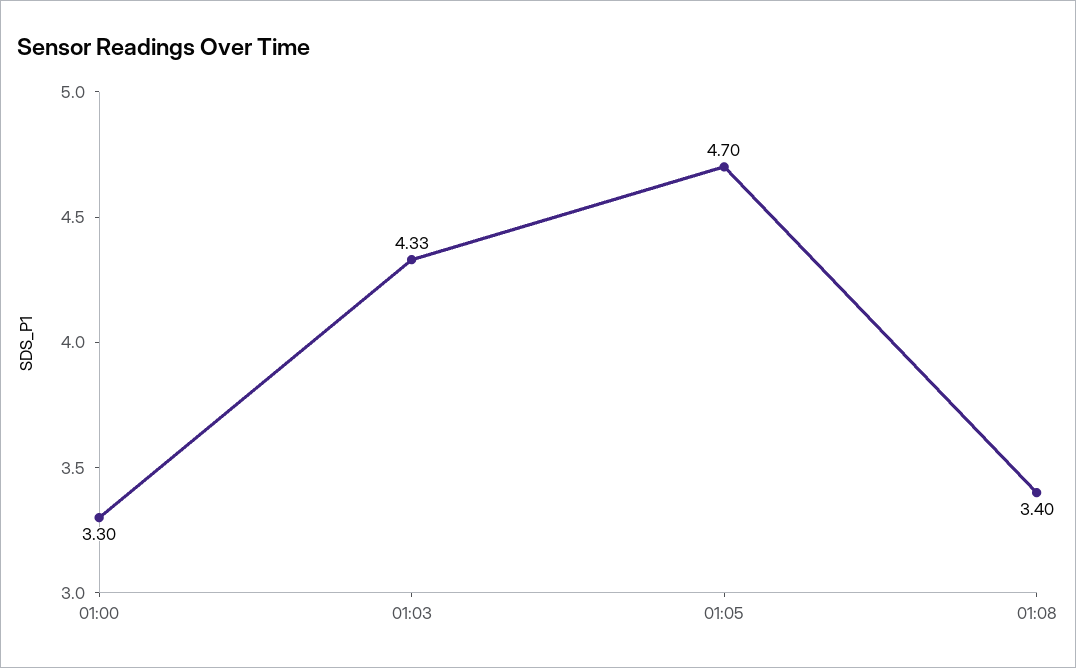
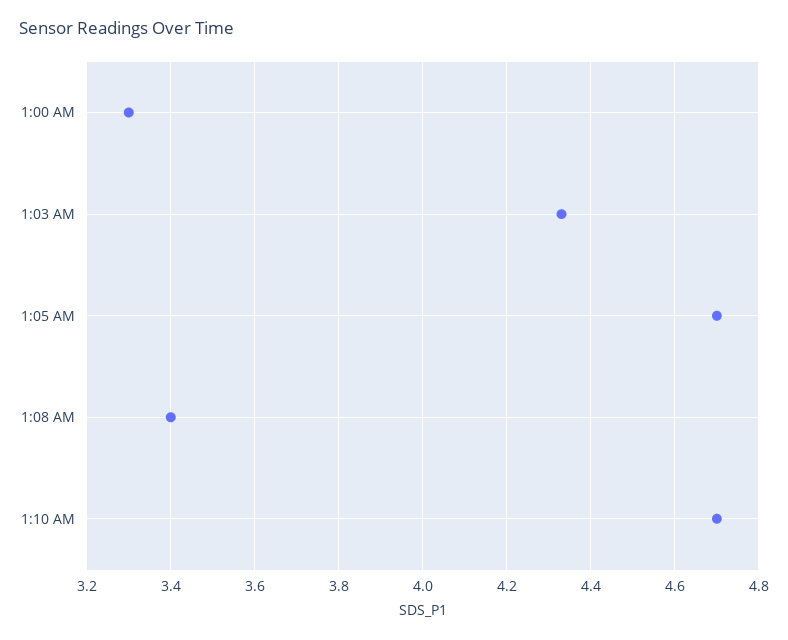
1:10 AM: none -> 4.7

